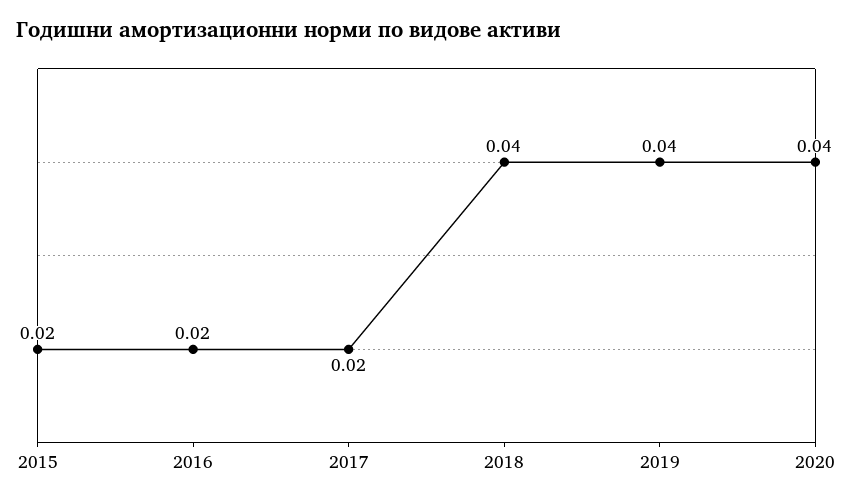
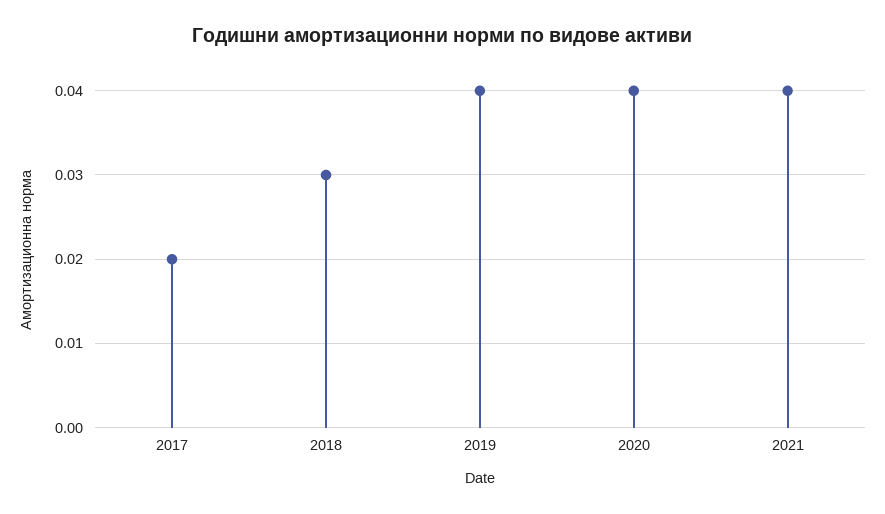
2015: 0.02 -> none
2016: 0.02 -> none
2018: 0.04 -> 0.03
2021: none -> 0.04

